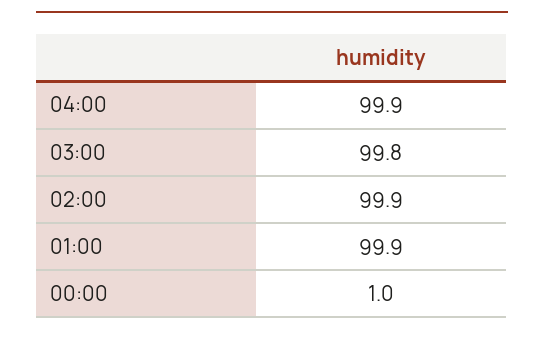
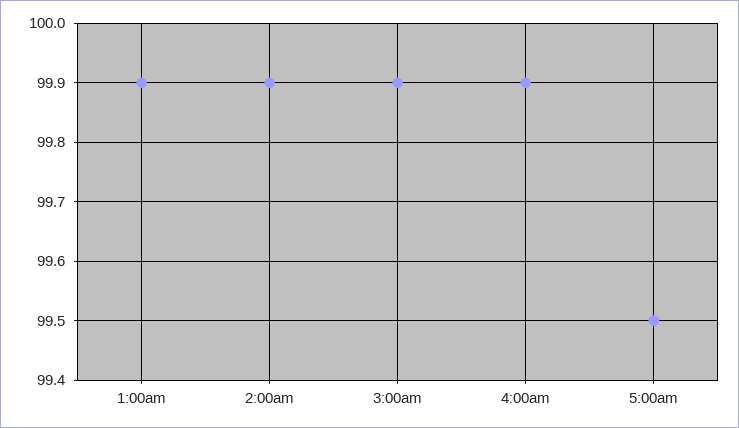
03:00: 99.8 -> 99.9
00:00: 1 -> none
5:00am: none -> 99.5

